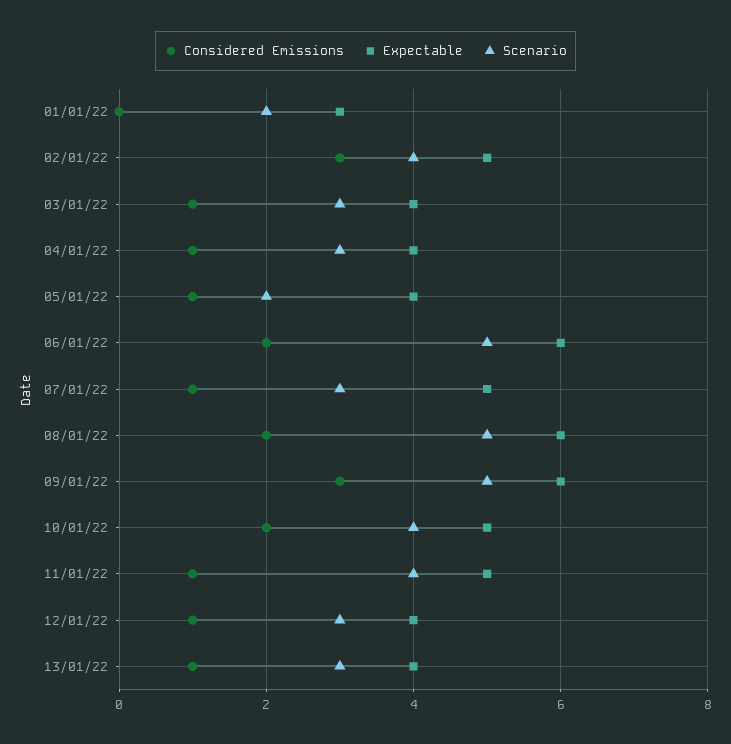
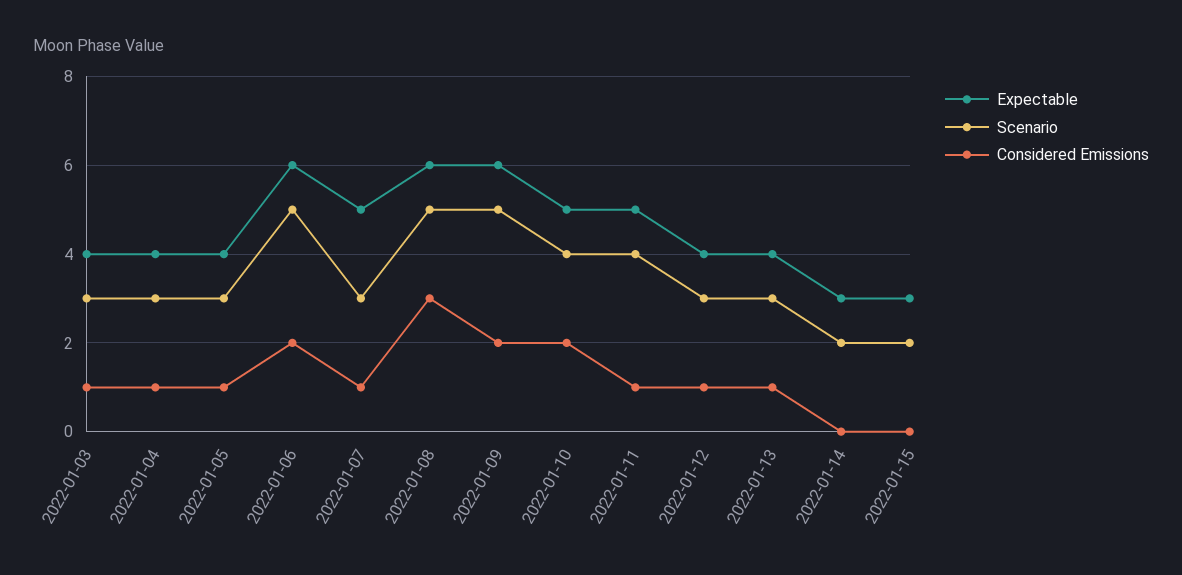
Considered Emissions, 01/01/22: 0 -> none
Expectable, 01/01/22: 3 -> none
Scenario, 01/01/22: 2 -> none
Considered Emissions, 02/01/22: 3 -> none
Expectable, 02/01/22: 5 -> none
Scenario, 02/01/22: 4 -> none
Scenario, 05/01/22: 2 -> 3
Considered Emissions, 08/01/22: 2 -> 3
Considered Emissions, 09/01/22: 3 -> 2
Expectable, 2022-01-14: none -> 3
Scenario, 2022-01-14: none -> 2
Considered Emissions, 2022-01-14: none -> 0
Expectable, 2022-01-15: none -> 3
Scenario, 2022-01-15: none -> 2
Considered Emissions, 2022-01-15: none -> 0

